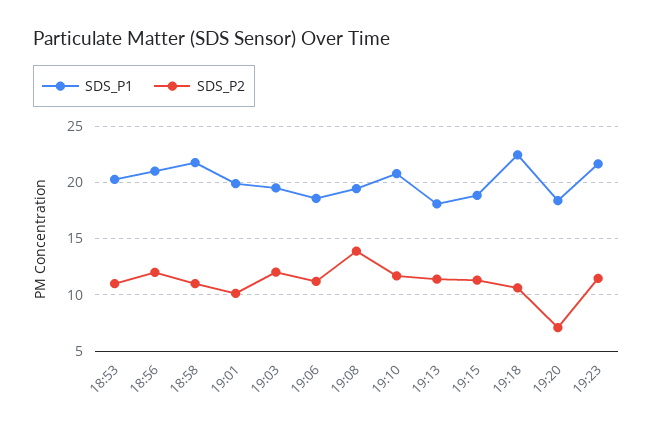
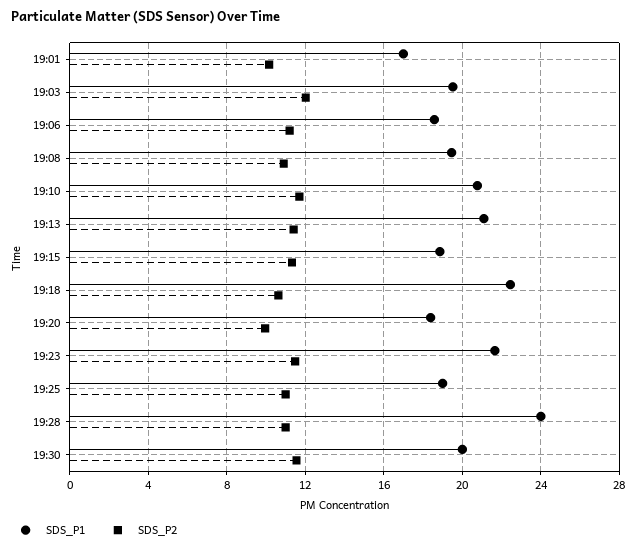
SDS_P1, 18:53: 20 -> none
SDS_P2, 18:53: 11 -> none
SDS_P1, 18:56: 21 -> none
SDS_P2, 18:56: 12 -> none
SDS_P1, 18:58: 22 -> none
SDS_P2, 18:58: 11 -> none
SDS_P1, 19:01: 20 -> 17
SDS_P2, 19:08: 14 -> 11
SDS_P1, 19:13: 18 -> 21
SDS_P2, 19:20: 7 -> 10
SDS_P1, 19:25: none -> 19
SDS_P2, 19:25: none -> 11
SDS_P1, 19:28: none -> 24
SDS_P2, 19:28: none -> 11
SDS_P1, 19:30: none -> 20
SDS_P2, 19:30: none -> 11.5

